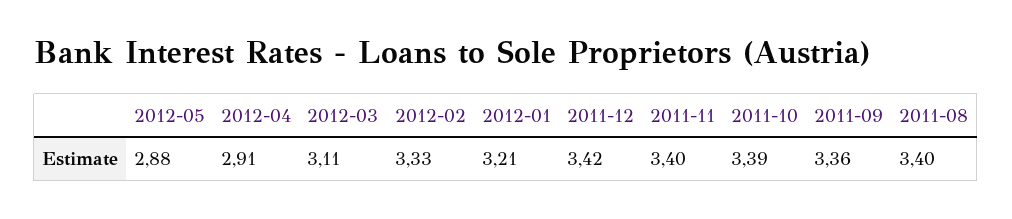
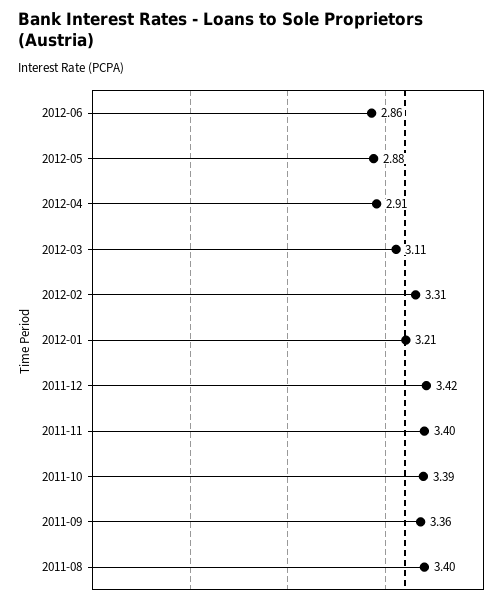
2012-02: 3.33 -> 3.31
2012-06: none -> 2.86

